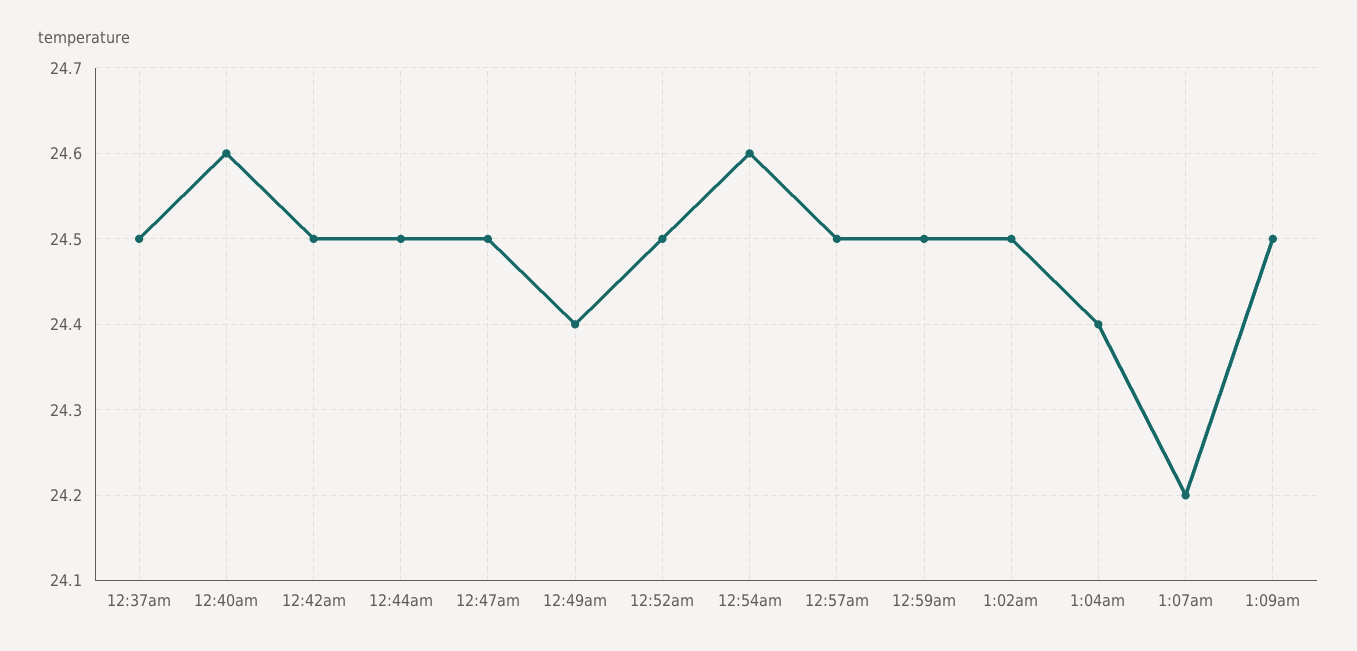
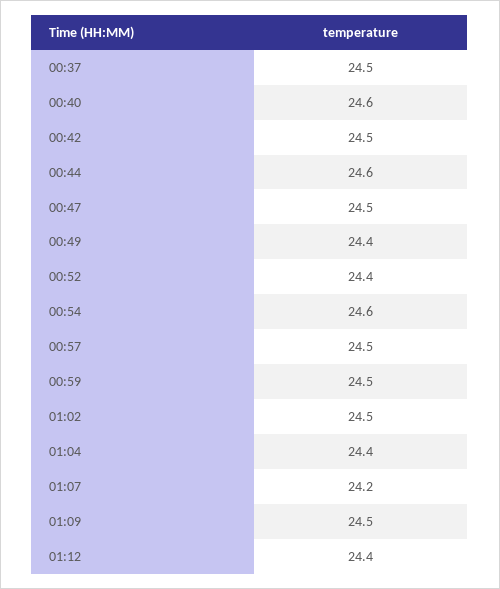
12:44am: 24.5 -> 24.6
12:52am: 24.5 -> 24.4
01:12: none -> 24.4

